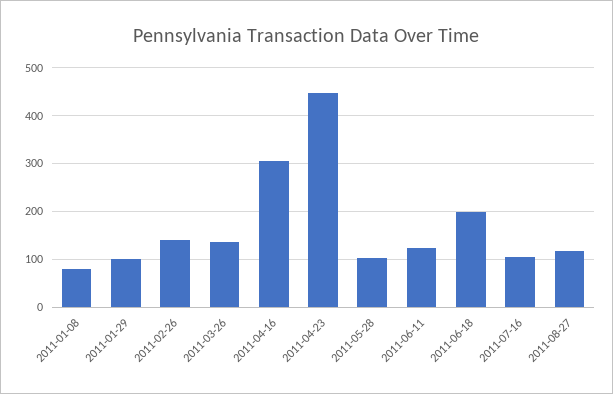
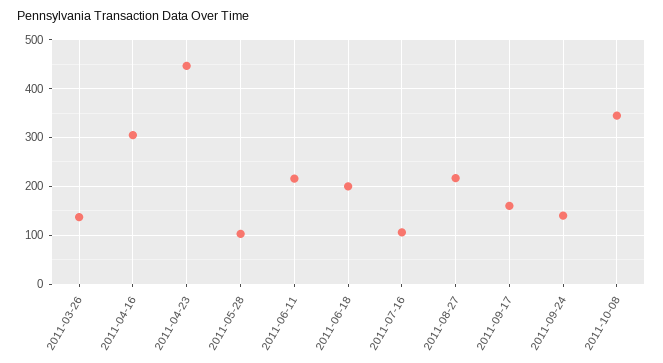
2011-01-08: 80 -> none
2011-01-29: 100 -> none
2011-02-26: 140 -> none
2011-06-11: 120 -> 220
2011-08-27: 120 -> 220
2011-09-17: none -> 160
2011-09-24: none -> 140
2011-10-08: none -> 340

